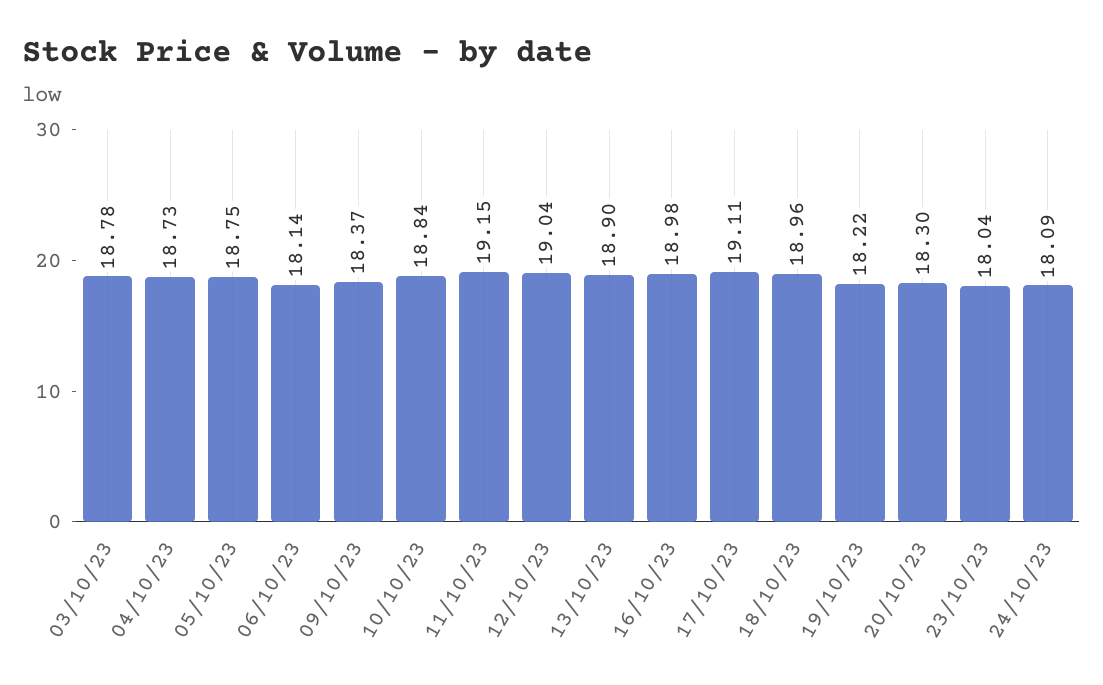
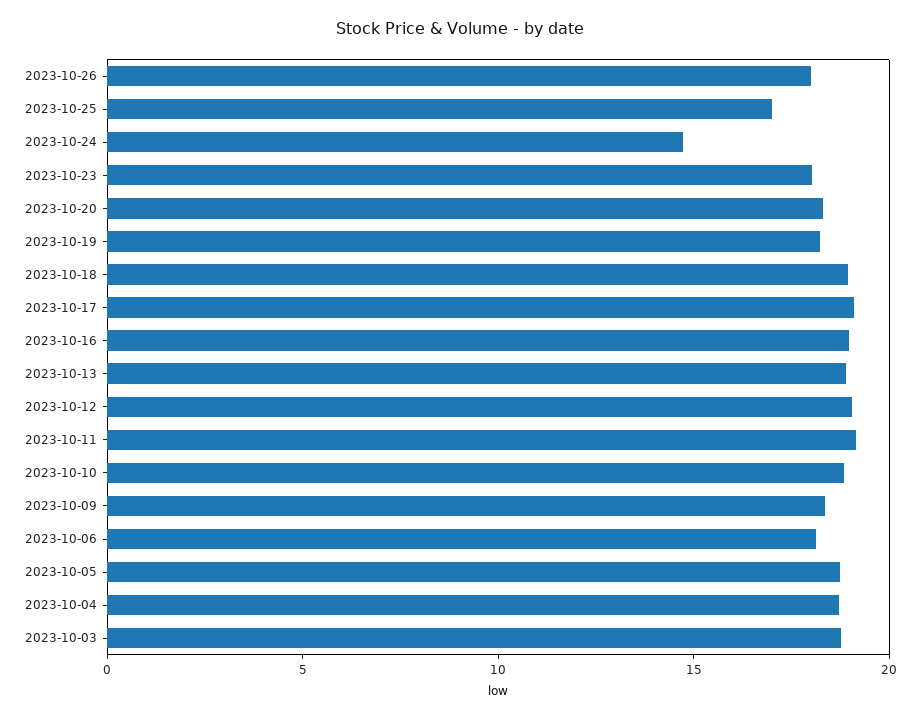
24/10/23: 18.09 -> 15
2023-10-26: none -> 18
2023-10-25: none -> 17

